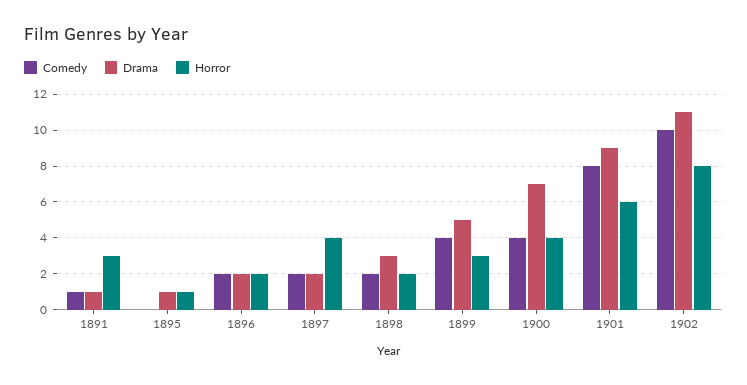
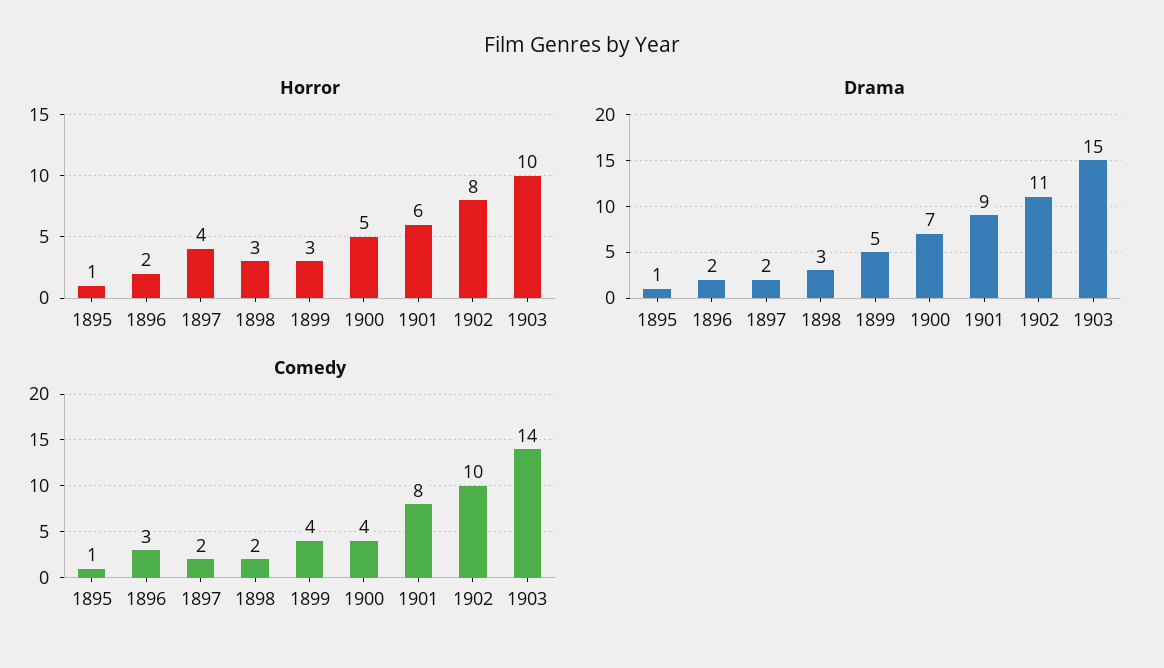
Comedy, 1891: 1 -> none
Drama, 1891: 1 -> none
Horror, 1891: 3 -> none
Comedy, 1895: 0 -> 1
Comedy, 1896: 2 -> 3
Horror, 1898: 2 -> 3
Horror, 1900: 4 -> 5
Horror, 1903: none -> 10
Drama, 1903: none -> 15
Comedy, 1903: none -> 14

